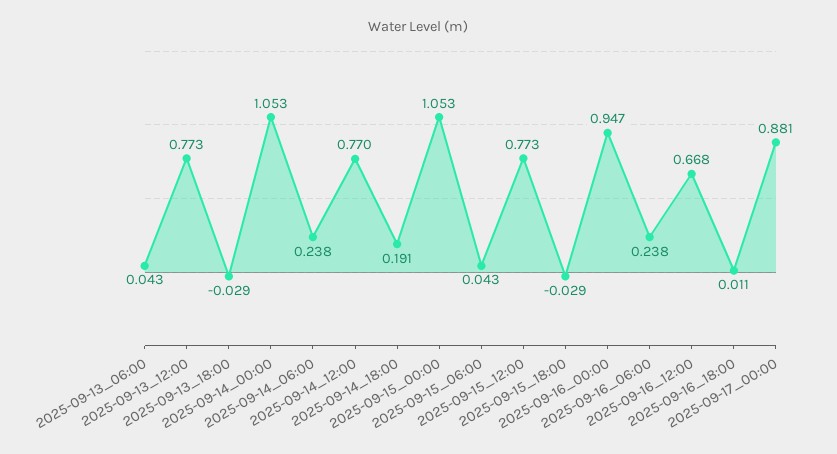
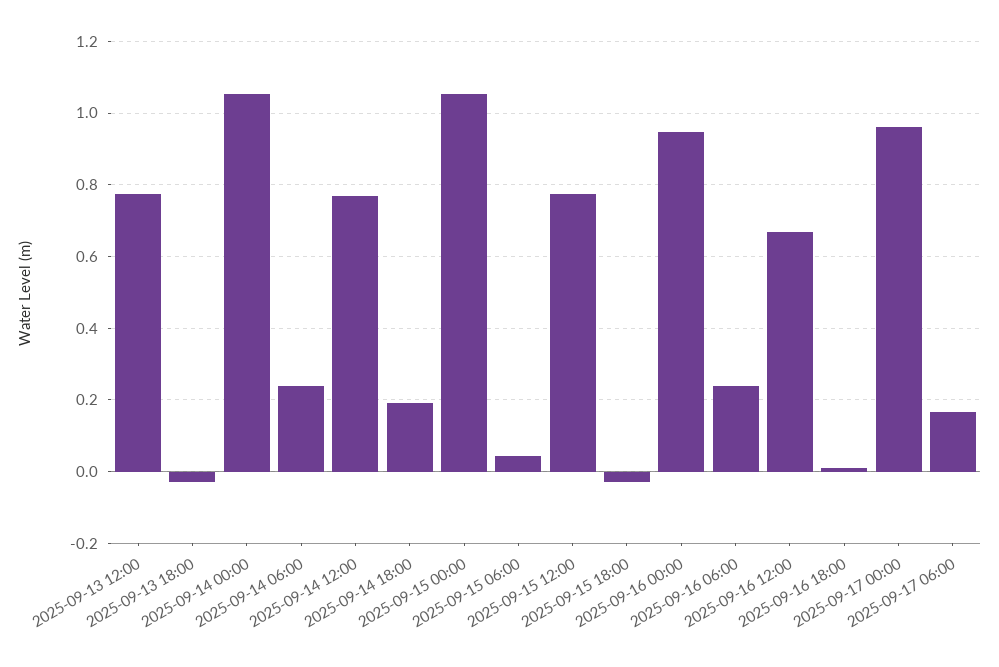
2025-09-13_06:00: 0.043 -> none
2025-09-17_00:00: 0.881 -> 0.96
2025-09-17 06:00: none -> 0.16

